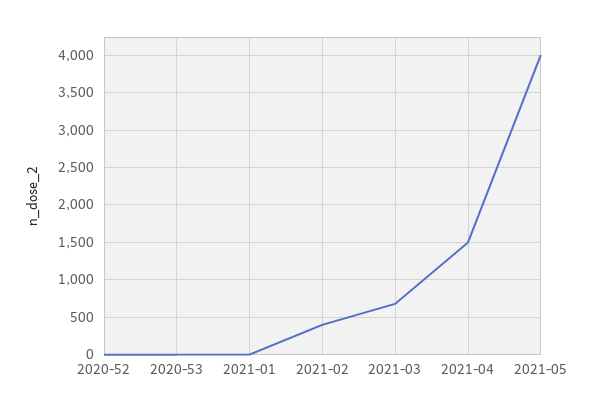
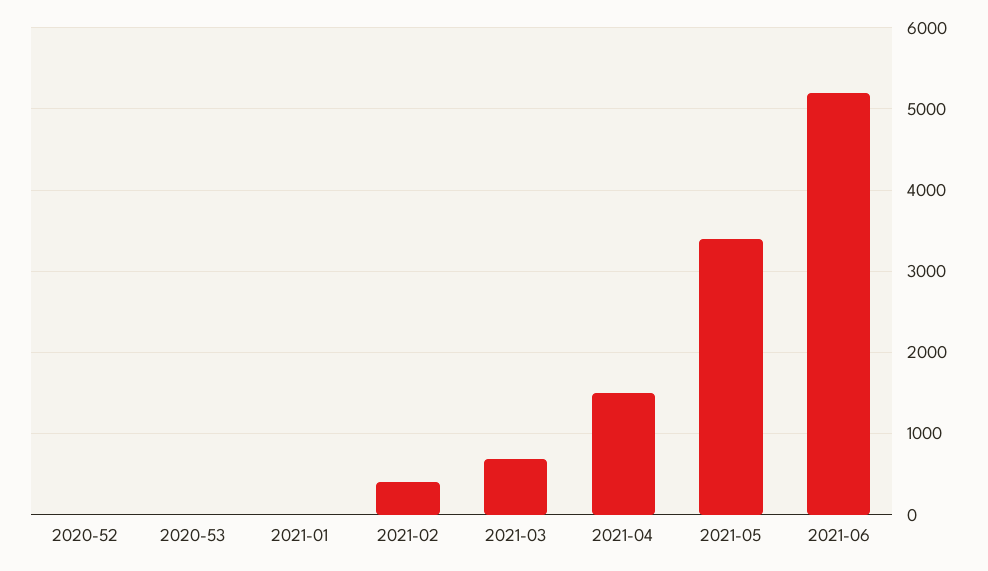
2021-05: 4000 -> 3400
2021-06: none -> 5200

